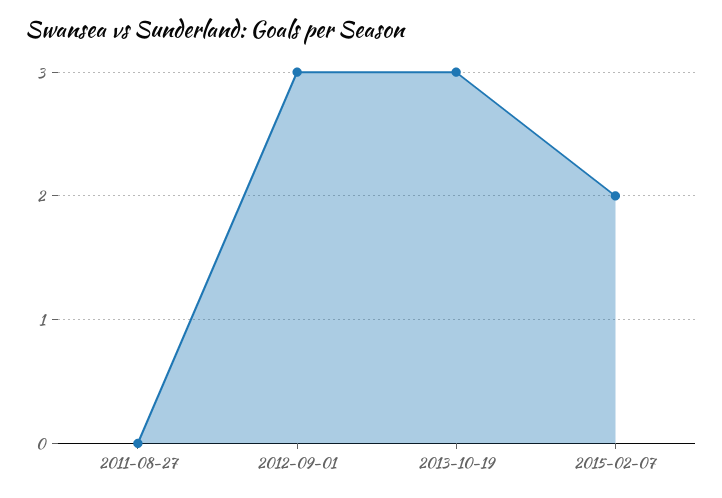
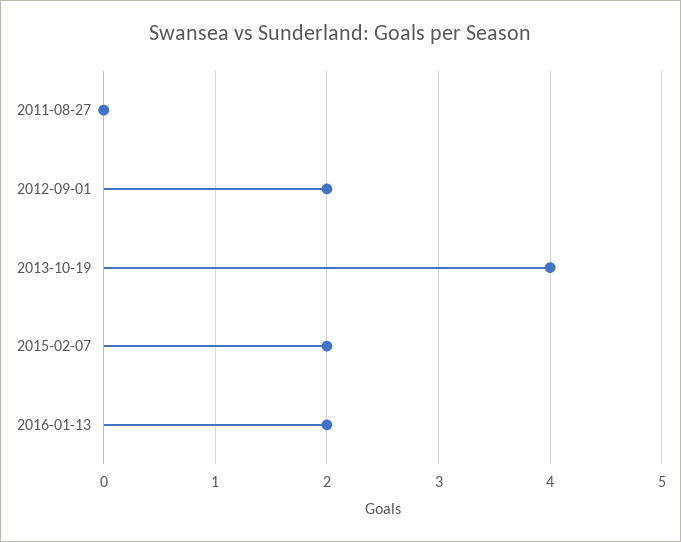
2012-09-01: 3 -> 2
2013-10-19: 3 -> 4
2016-01-13: none -> 2

